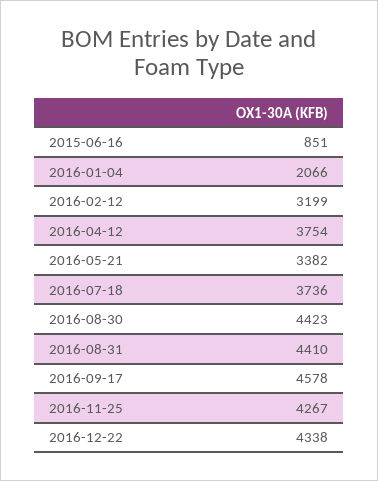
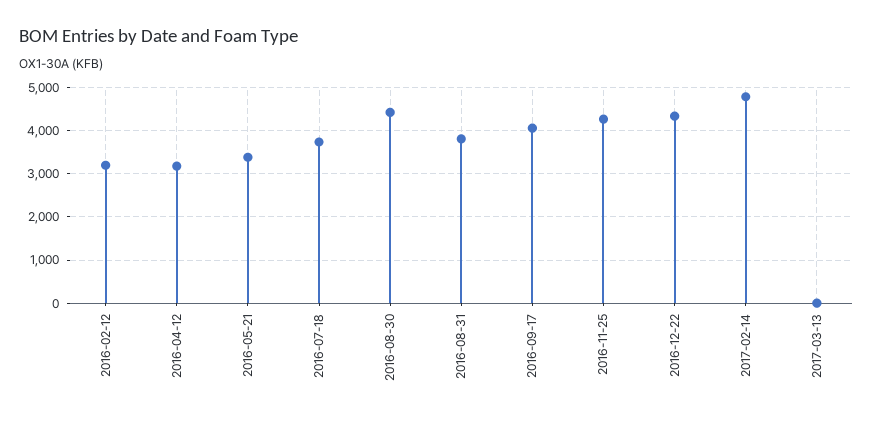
2015-06-16: 851 -> none
2016-01-04: 2066 -> none
2016-04-12: 3754 -> 3200
2016-08-31: 4410 -> 3800
2016-09-17: 4578 -> 4000
2017-02-14: none -> 4800
2017-03-13: none -> 0

